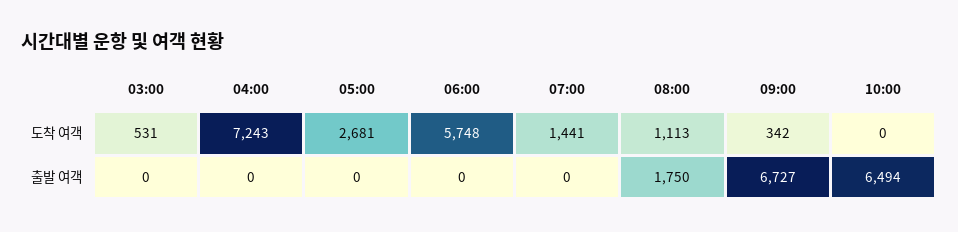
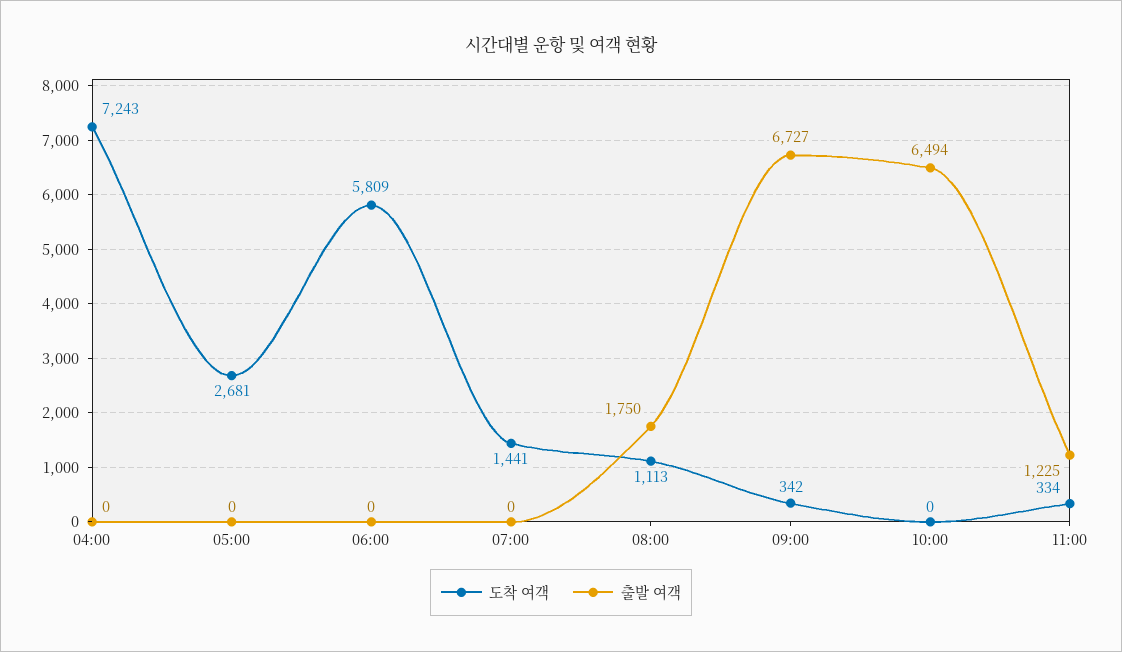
도착 여객, 03:00: 531 -> none
도착 여객, 06:00: 5748 -> 5809
출발 여객, 03:00: 0 -> none
도착 여객, 11:00: none -> 334
출발 여객, 11:00: none -> 1225

